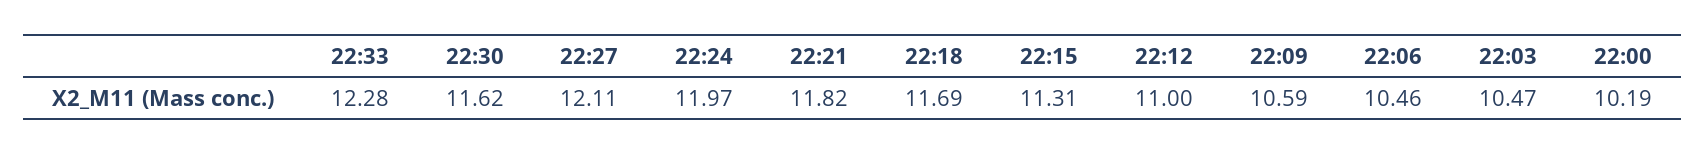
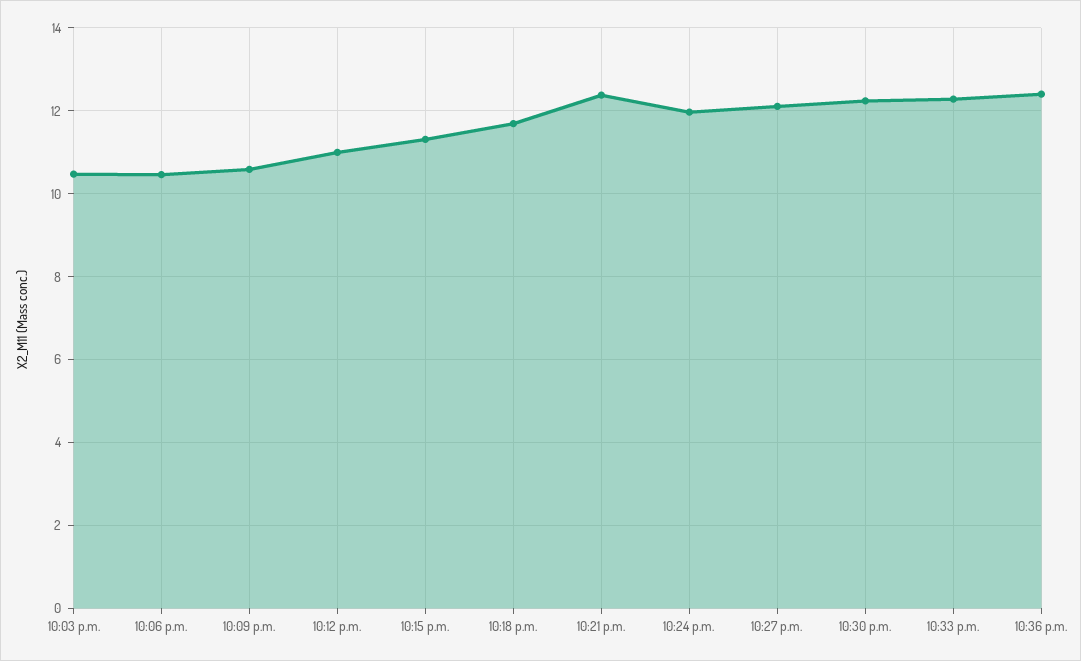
22:30: 11.62 -> 12.2
22:21: 11.82 -> 12.4
22:00: 10.19 -> none
10:36 p.m.: none -> 12.4

